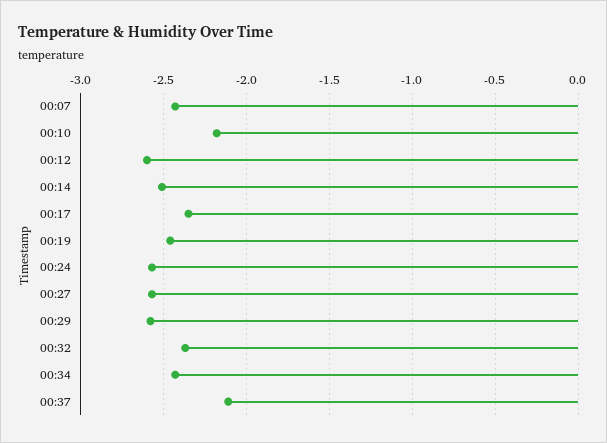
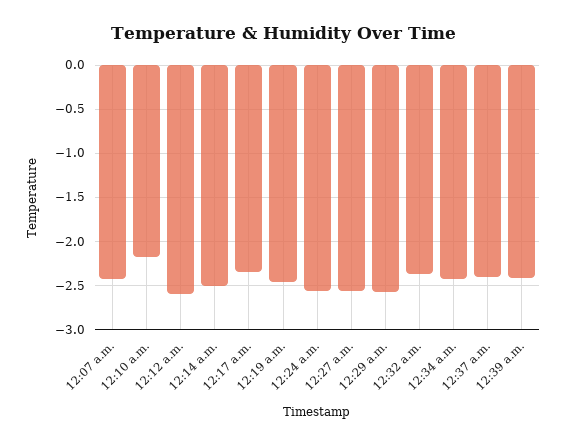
00:37: -2.1 -> -2.4
12:39 a.m.: none -> -2.4

